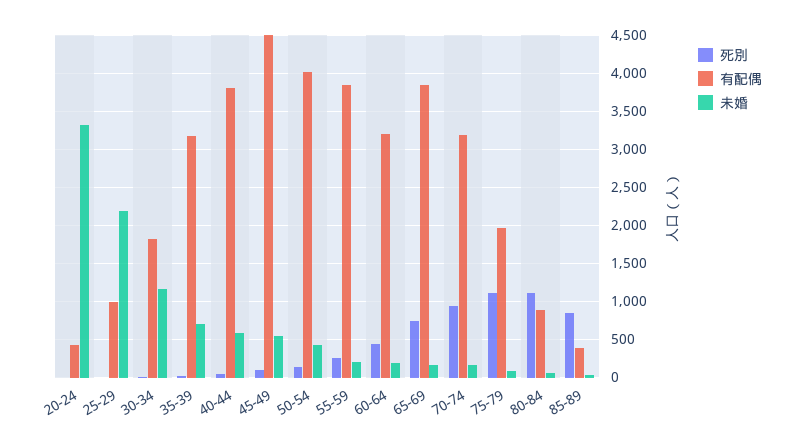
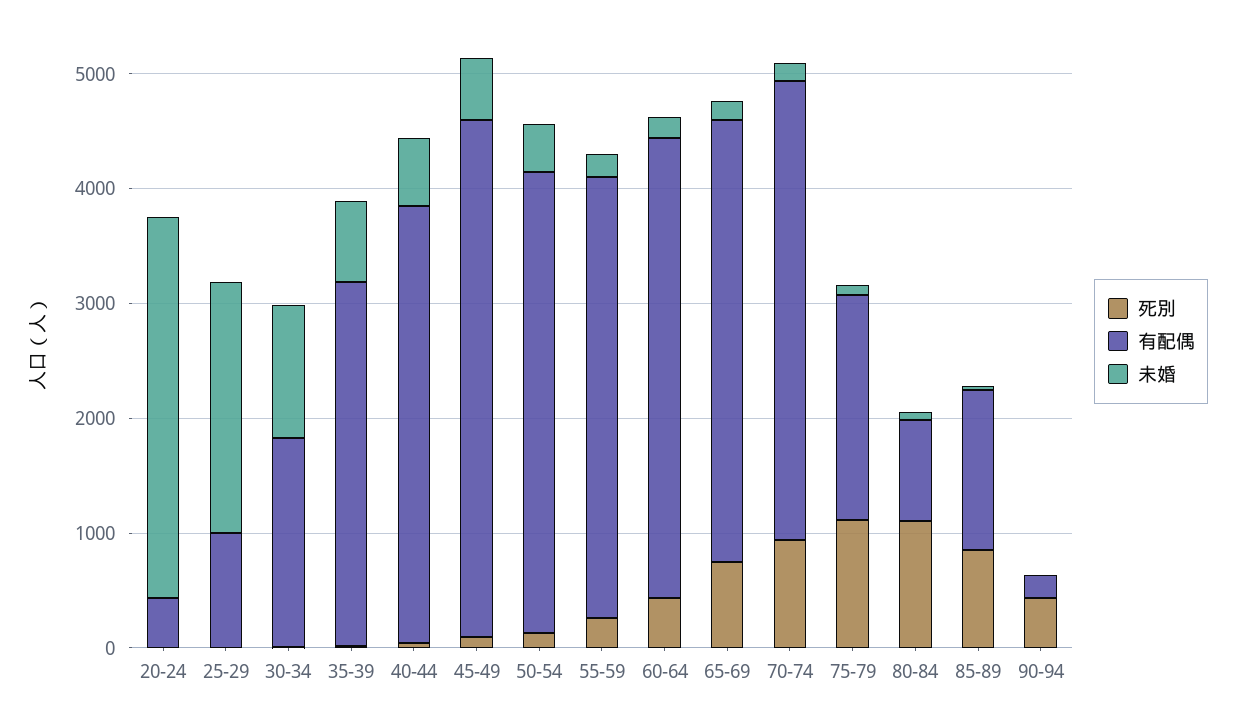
有配偶, 60-64: 3200 -> 4000
有配偶, 70-74: 3200 -> 4000
有配偶, 85-89: 400 -> 1400
死別, 90-94: none -> 400
有配偶, 90-94: none -> 200
未婚, 90-94: none -> 0

